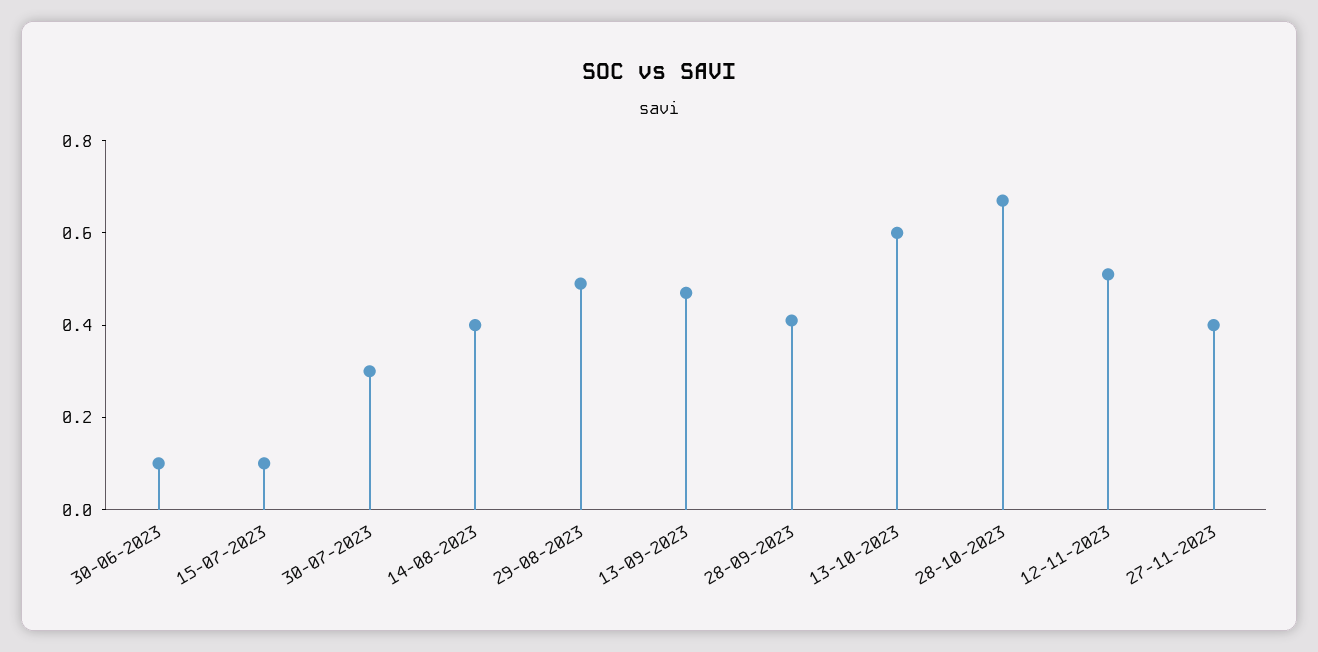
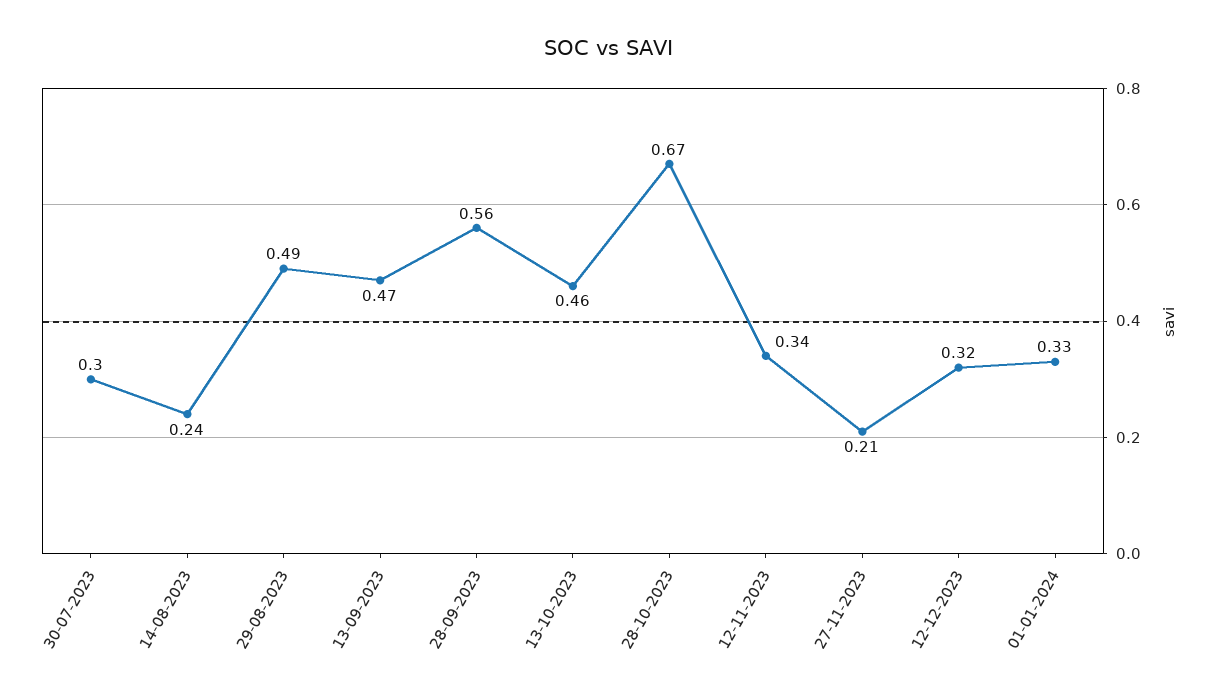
30-06-2023: 0.1 -> none
15-07-2023: 0.1 -> none
14-08-2023: 0.4 -> 0.24
28-09-2023: 0.4 -> 0.56
13-10-2023: 0.6 -> 0.46
12-11-2023: 0.5 -> 0.34
27-11-2023: 0.4 -> 0.21
12-12-2023: none -> 0.32
01-01-2024: none -> 0.33

